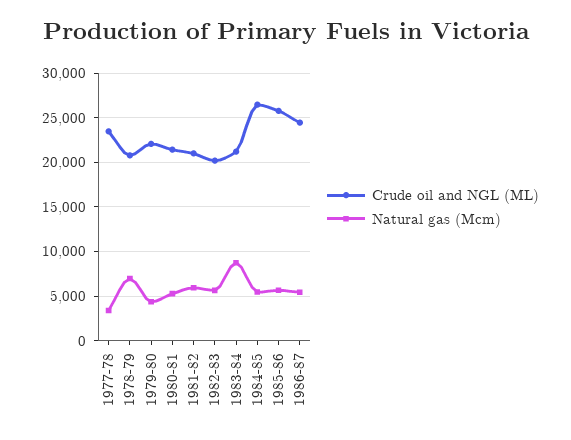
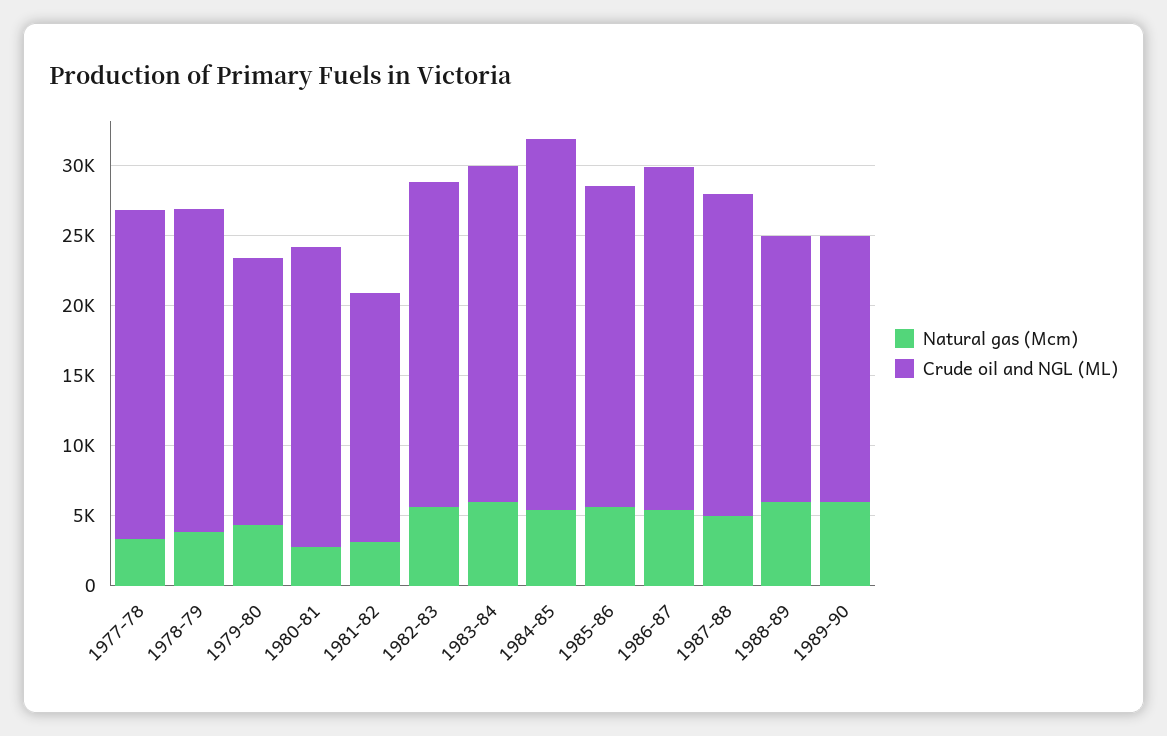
Crude oil and NGL (ML), 1978-79: 21000 -> 23000
Natural gas (Mcm), 1978-79: 7000 -> 4000
Crude oil and NGL (ML), 1979-80: 22000 -> 19000
Natural gas (Mcm), 1980-81: 5000 -> 3000
Crude oil and NGL (ML), 1981-82: 21000 -> 18000
Natural gas (Mcm), 1981-82: 6000 -> 3000
Crude oil and NGL (ML), 1982-83: 20000 -> 23000
Crude oil and NGL (ML), 1983-84: 21000 -> 24000
Natural gas (Mcm), 1983-84: 9000 -> 6000
Crude oil and NGL (ML), 1985-86: 26000 -> 23000
Natural gas (Mcm), 1987-88: none -> 5000
Crude oil and NGL (ML), 1987-88: none -> 23000
Natural gas (Mcm), 1988-89: none -> 6000
Crude oil and NGL (ML), 1988-89: none -> 19000
Natural gas (Mcm), 1989-90: none -> 6000
Crude oil and NGL (ML), 1989-90: none -> 19000

